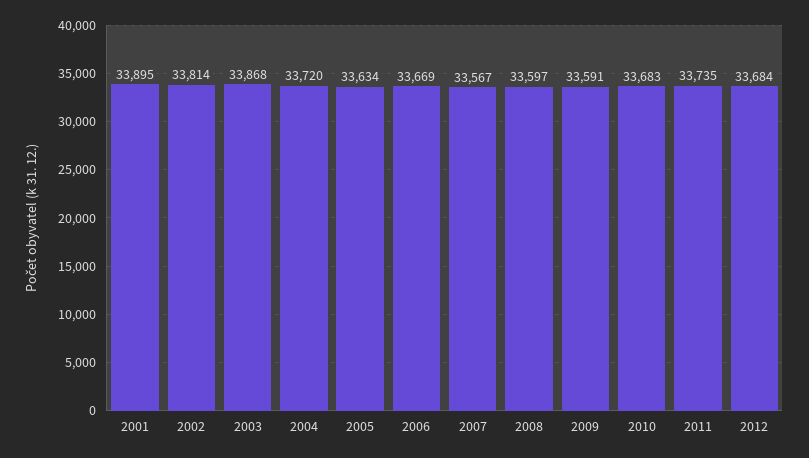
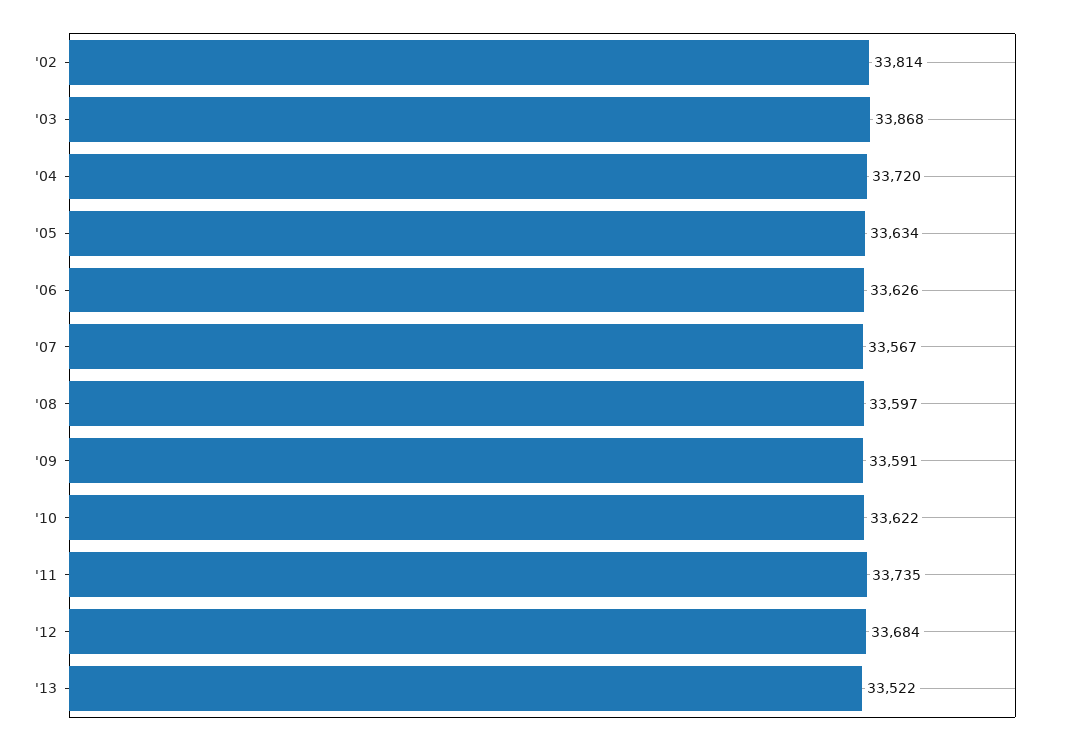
2001: 33895 -> none
2006: 33669 -> 33626
2010: 33683 -> 33622
'13: none -> 33522

